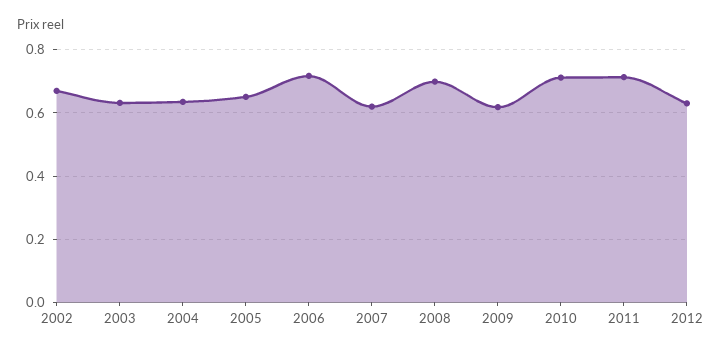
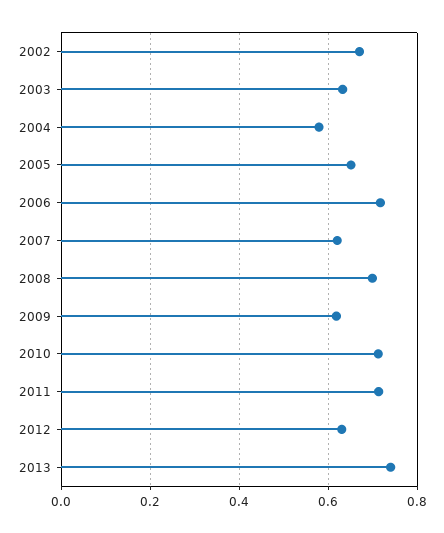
2004: 0.64 -> 0.58
2013: none -> 0.74

